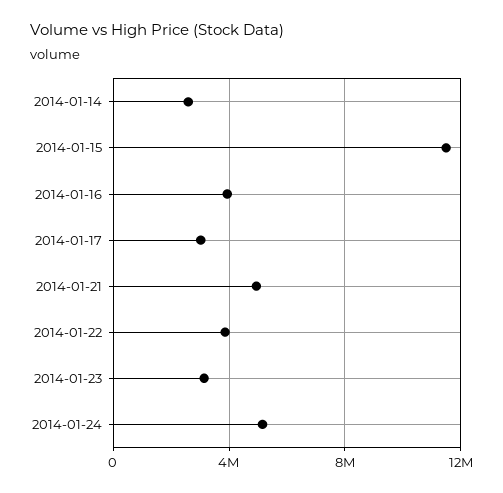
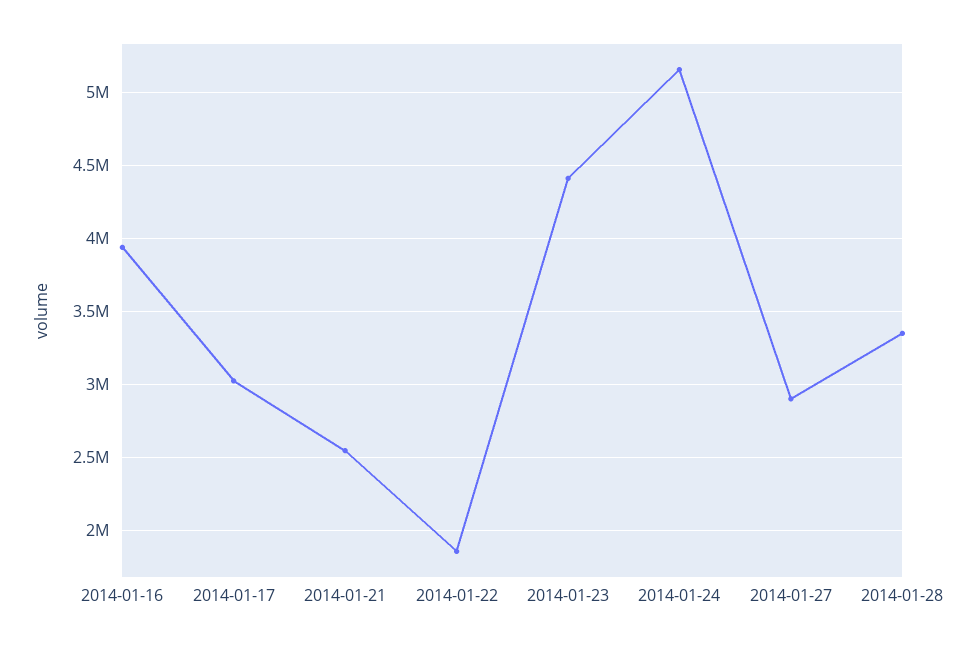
2014-01-14: 2500000 -> none
2014-01-15: 11500000 -> none
2014-01-21: 5000000 -> 2550000
2014-01-22: 4000000 -> 1850000
2014-01-23: 3000000 -> 4400000
2014-01-27: none -> 2900000
2014-01-28: none -> 3350000

